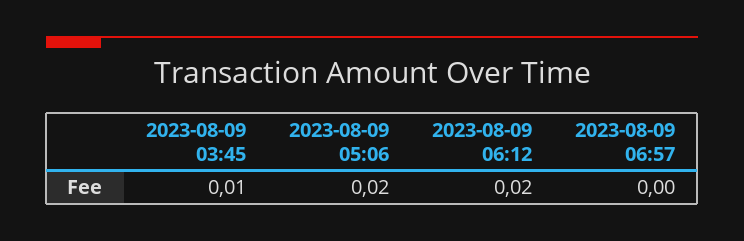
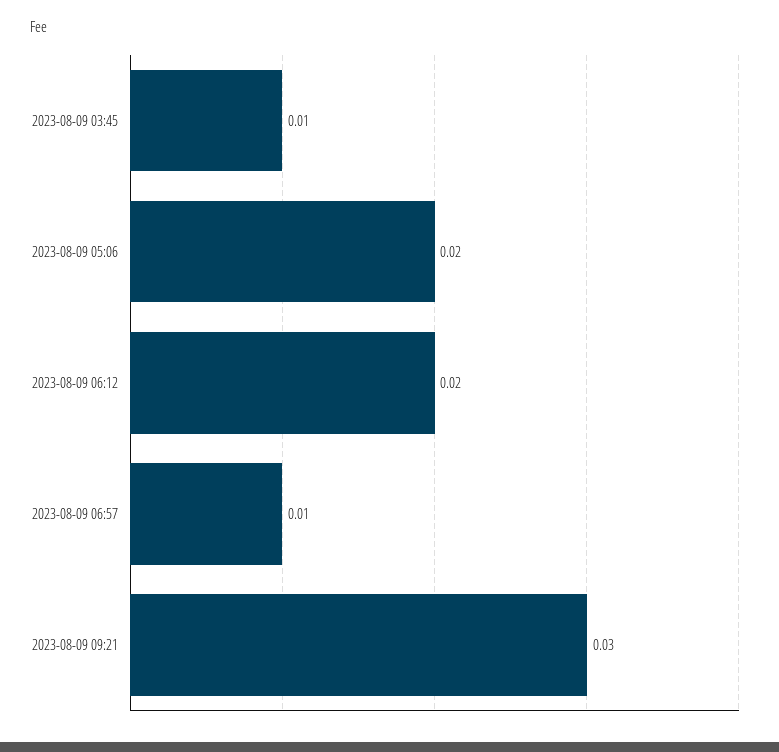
2023-08-09 06:57: 0 -> 0.01
2023-08-09 09:21: none -> 0.03

